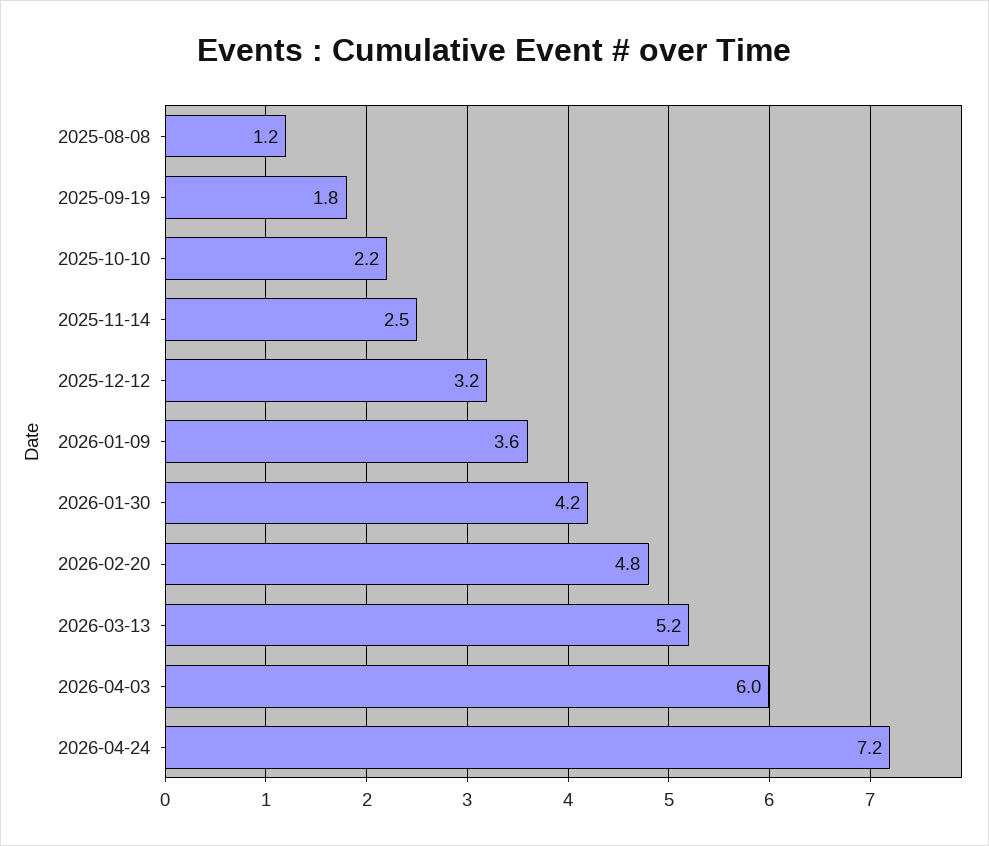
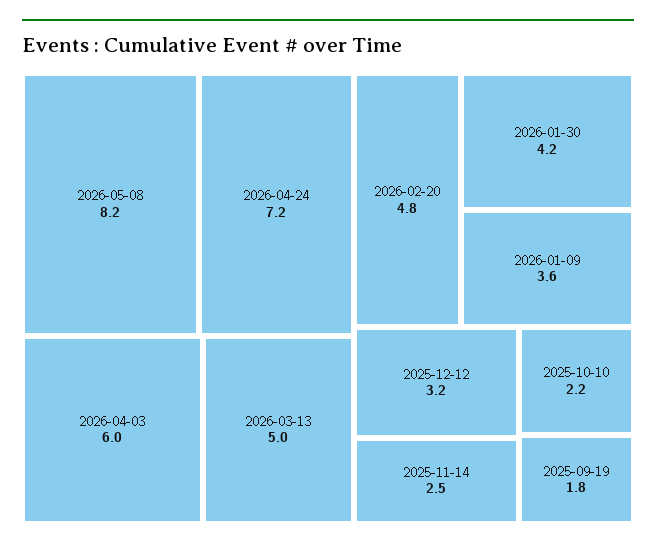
2025-08-08: 1.2 -> none
2026-03-13: 5.2 -> 5
2026-05-08: none -> 8.2

